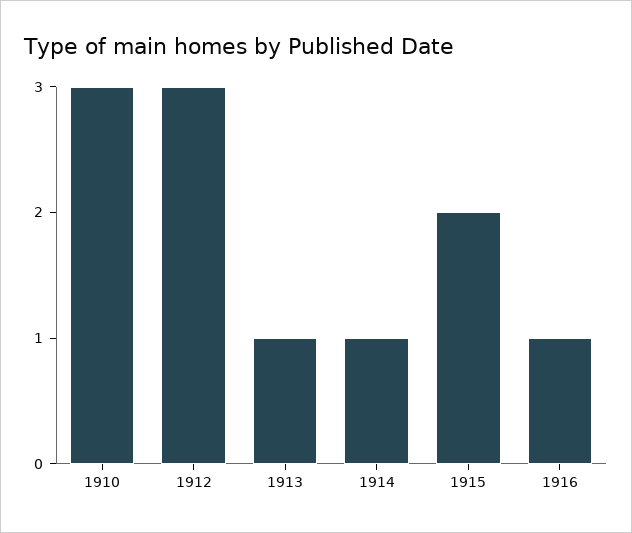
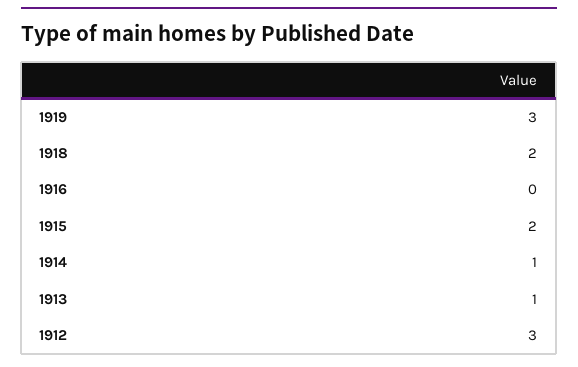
1910: 3 -> none
1916: 1 -> 0
1919: none -> 3
1918: none -> 2

